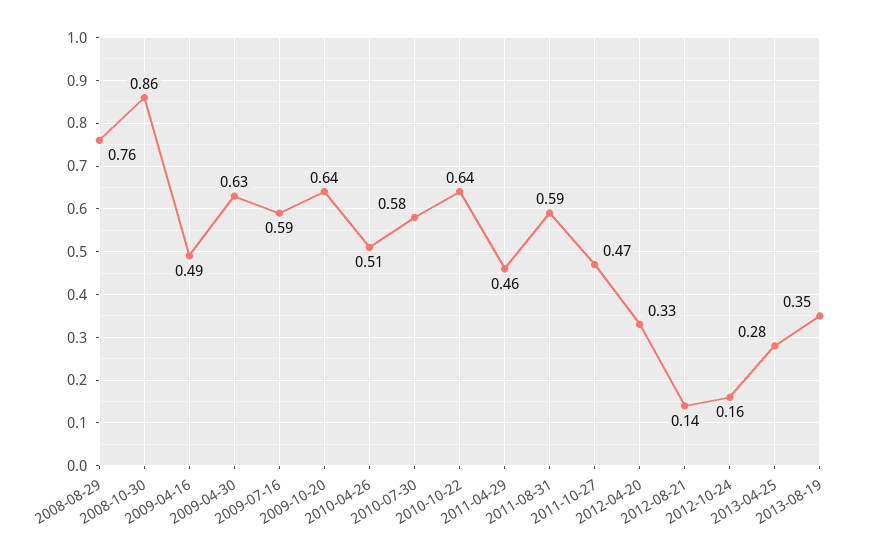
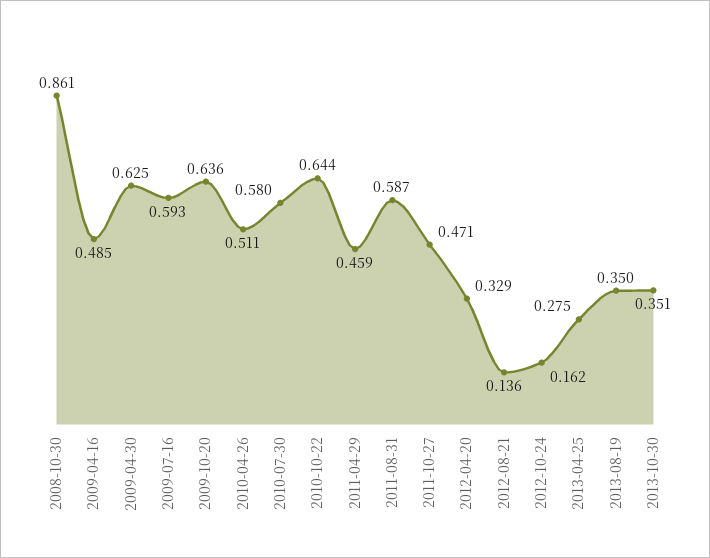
2008-08-29: 0.76 -> none
2013-10-30: none -> 0.351

